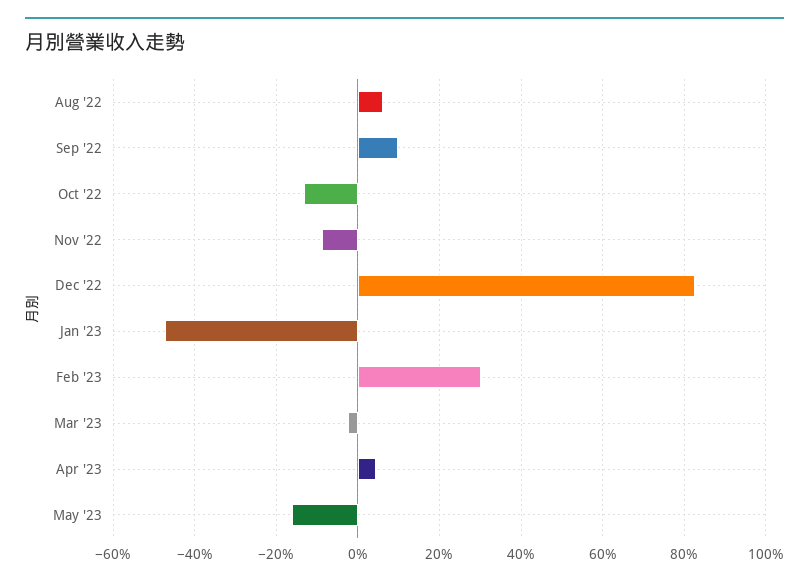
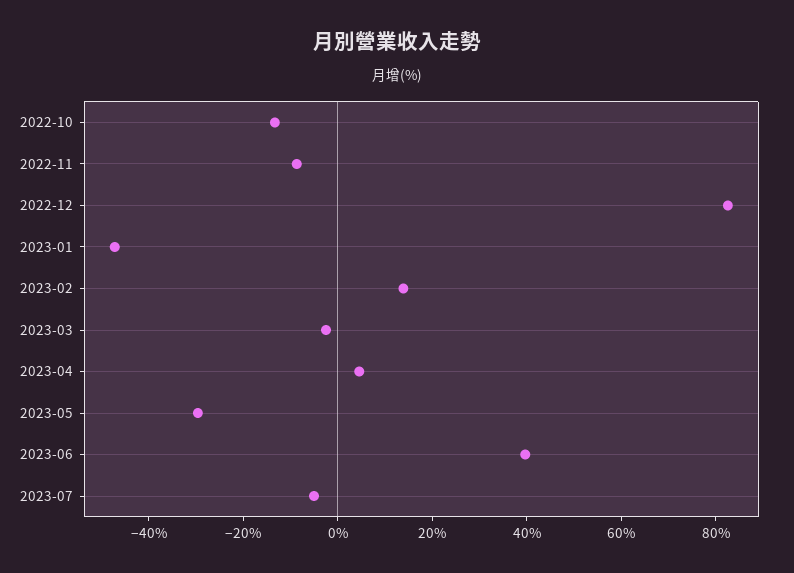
Aug '22: 6 -> none
Sep '22: 10 -> none
Feb '23: 30 -> 15
May '23: -16 -> -30
2023-06: none -> 40
2023-07: none -> -5

